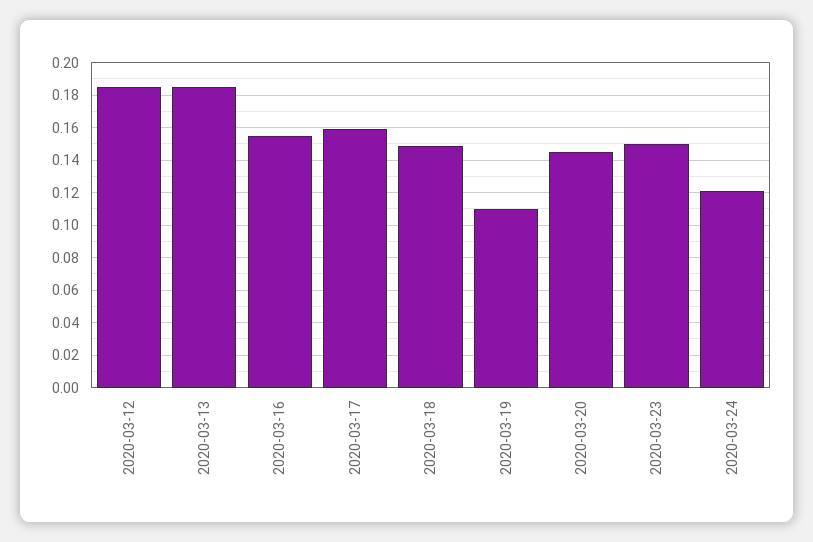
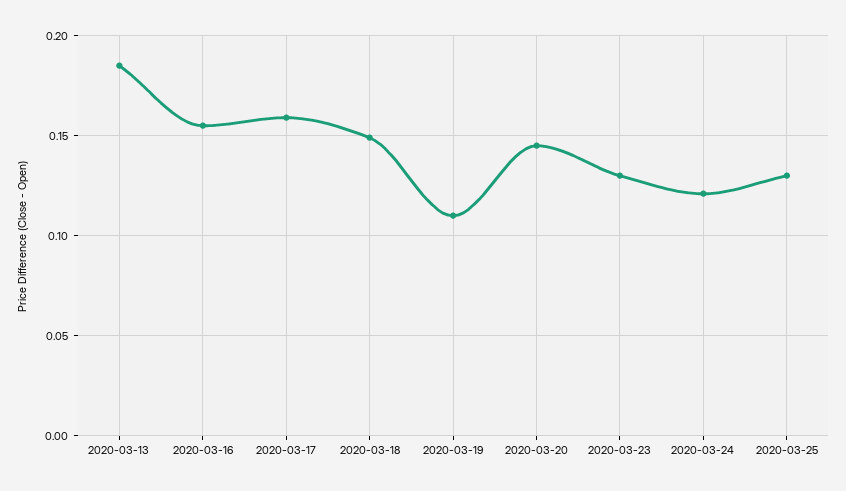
2020-03-12: 0.185 -> none
2020-03-23: 0.15 -> 0.13
2020-03-25: none -> 0.13

